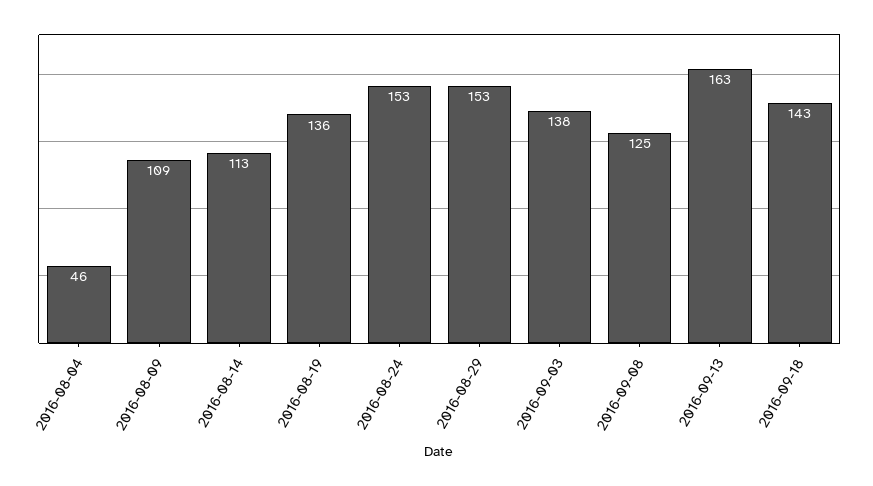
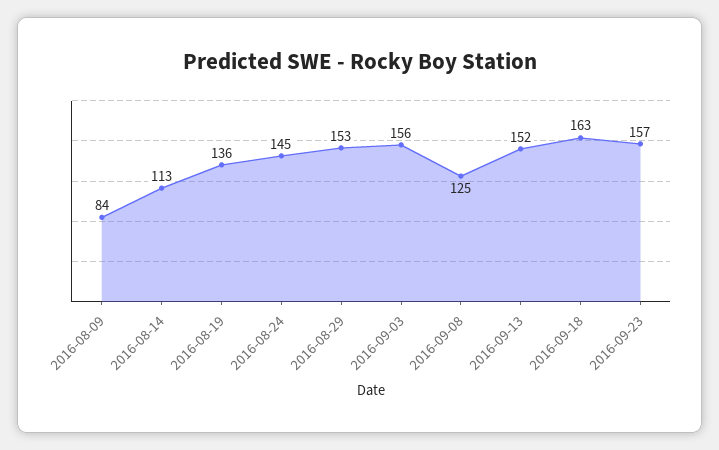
2016-08-04: 46 -> none
2016-08-09: 109 -> 84
2016-08-24: 153 -> 145
2016-09-03: 138 -> 156
2016-09-13: 163 -> 152
2016-09-18: 143 -> 163
2016-09-23: none -> 157

